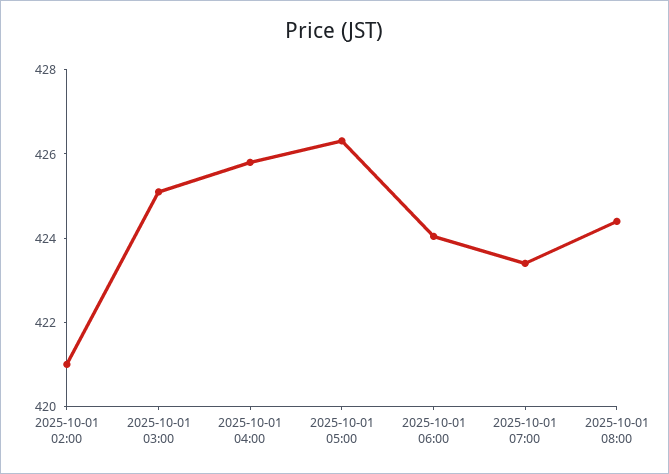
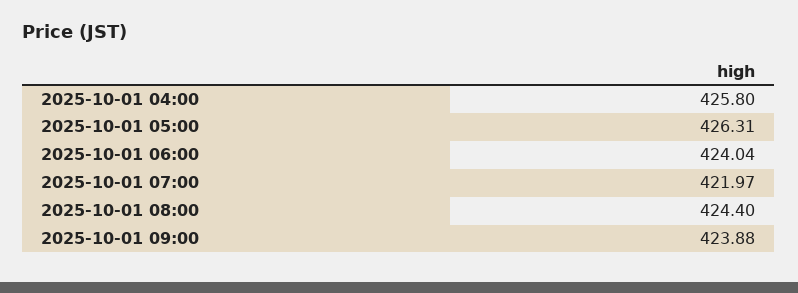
2025-10-01 02:00: 421 -> none
2025-10-01 03:00: 425 -> none
2025-10-01 07:00: 423.5 -> 421.97
2025-10-01 09:00: none -> 423.88

